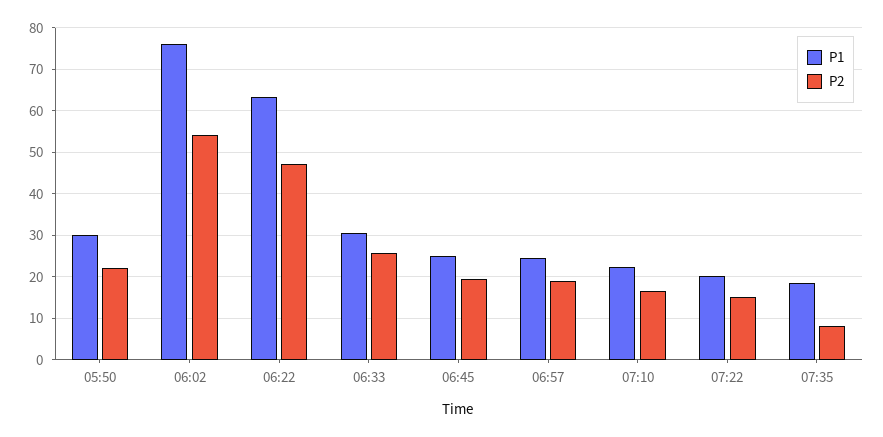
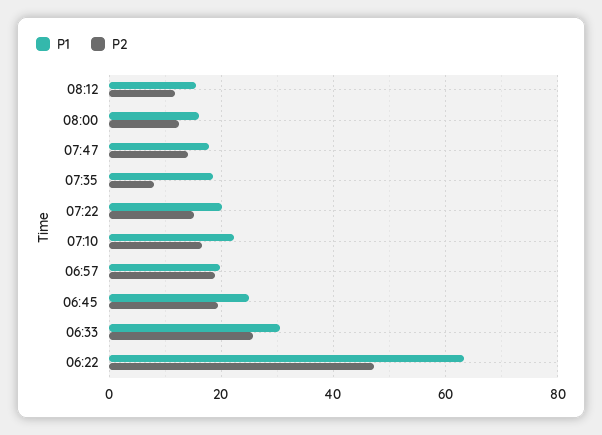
P1, 05:50: 30 -> none
P2, 05:50: 22 -> none
P1, 06:02: 76 -> none
P2, 06:02: 54 -> none
P1, 06:57: 24 -> 20
P1, 08:12: none -> 16
P2, 08:12: none -> 12
P1, 08:00: none -> 16
P2, 08:00: none -> 12
P1, 07:47: none -> 18
P2, 07:47: none -> 14

